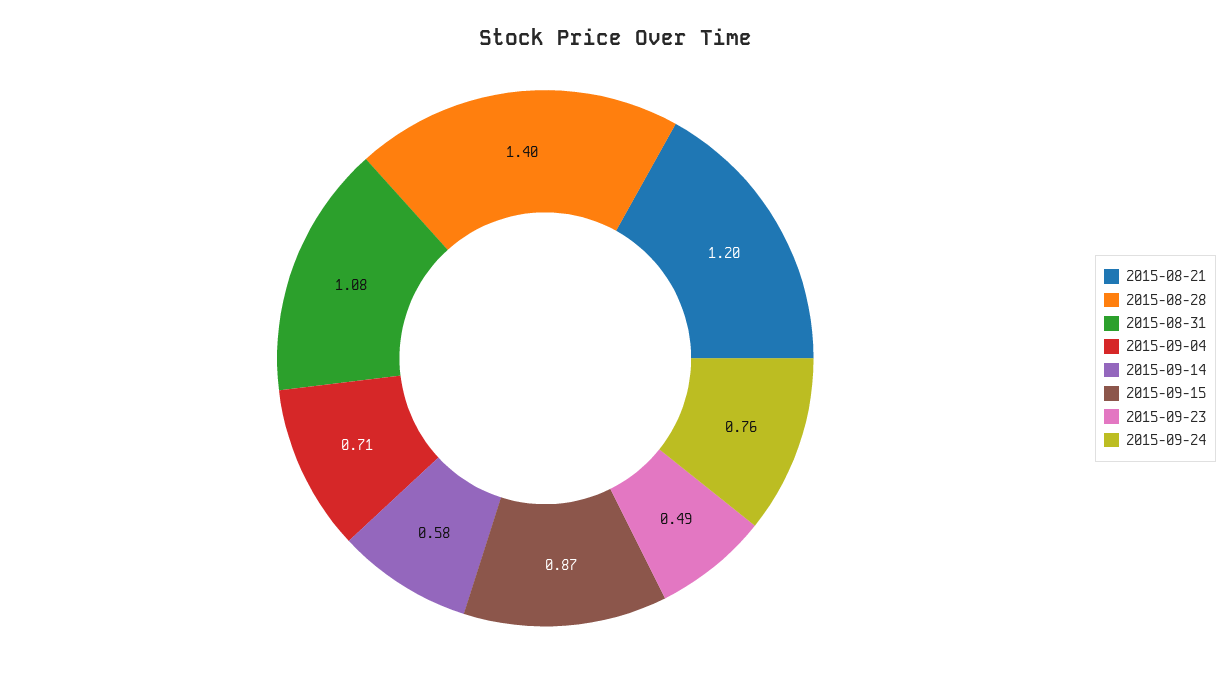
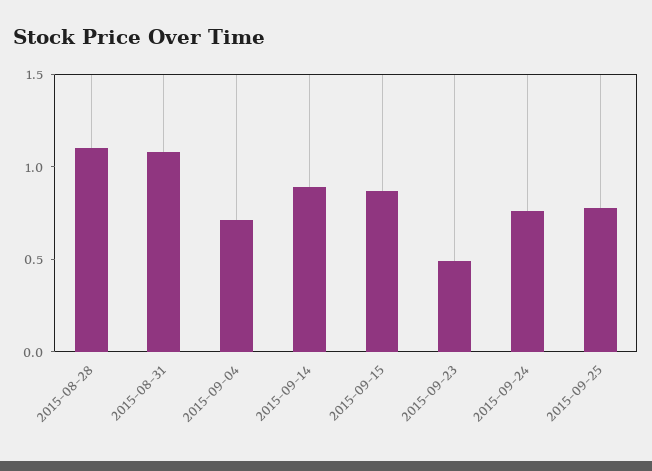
2015-08-21: 1.2 -> none
2015-08-28: 1.4 -> 1.1
2015-09-14: 0.58 -> 0.9
2015-09-25: none -> 0.8

